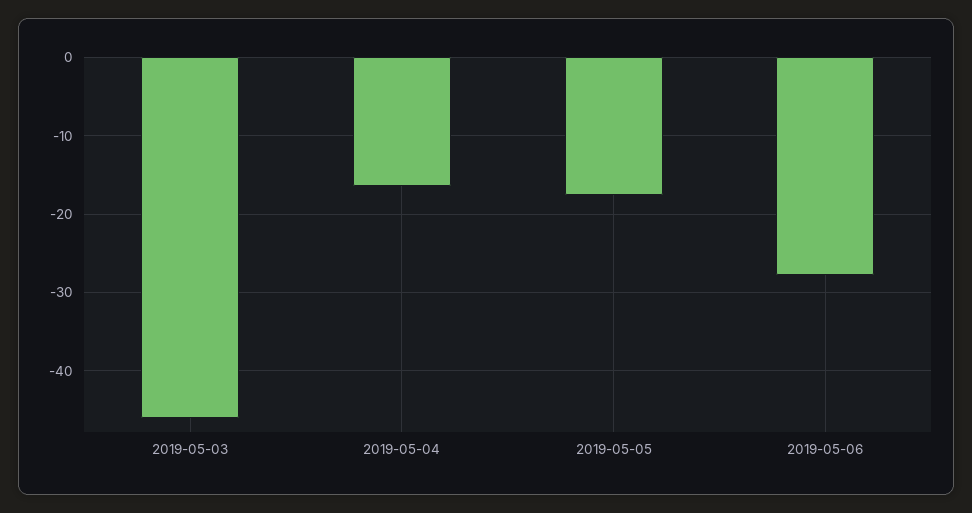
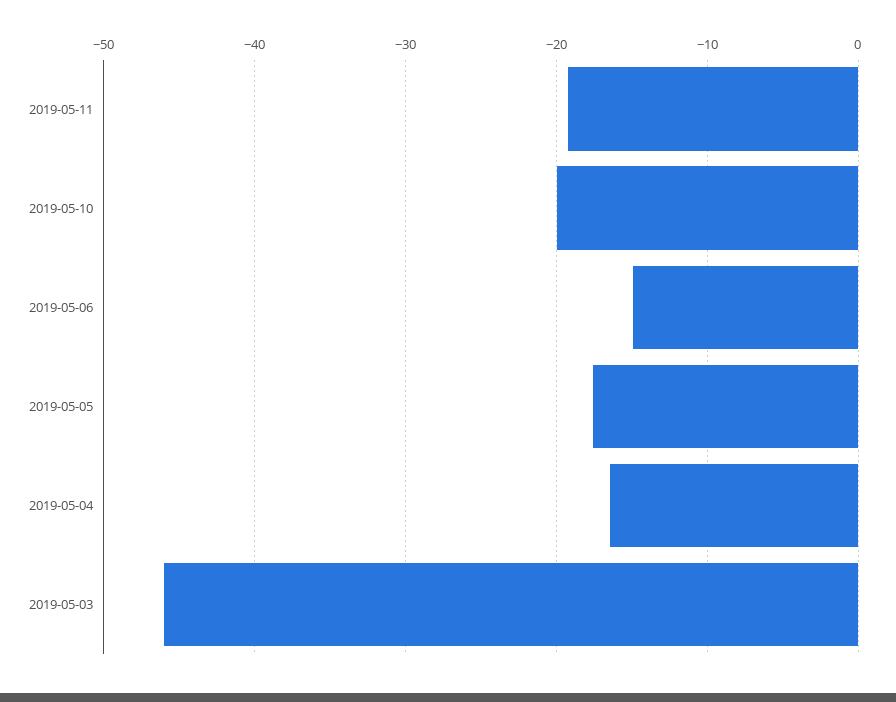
2019-05-06: -28 -> -15
2019-05-11: none -> -19
2019-05-10: none -> -20

